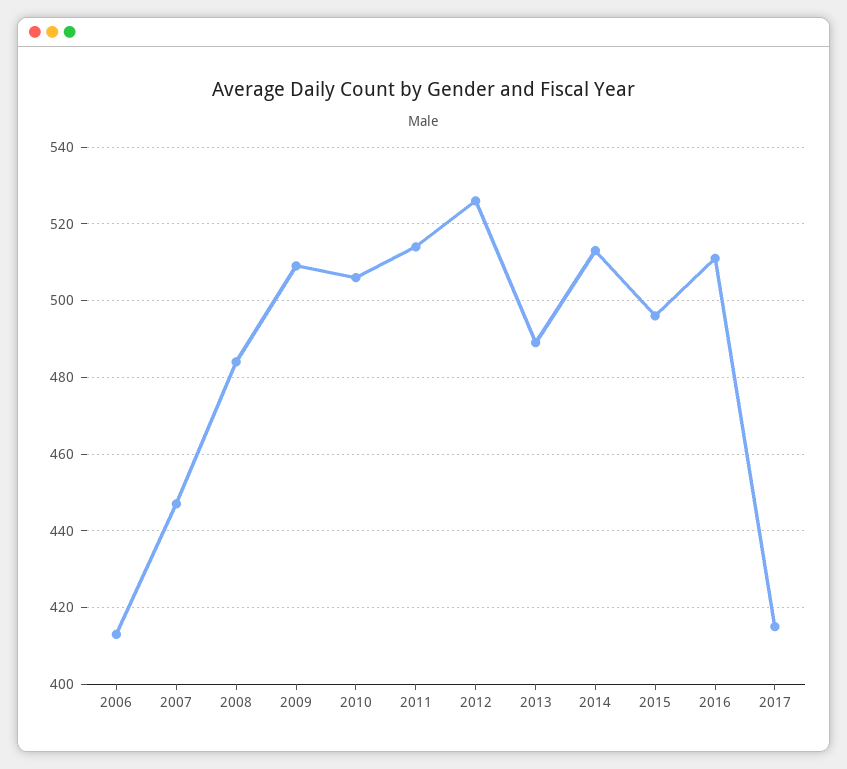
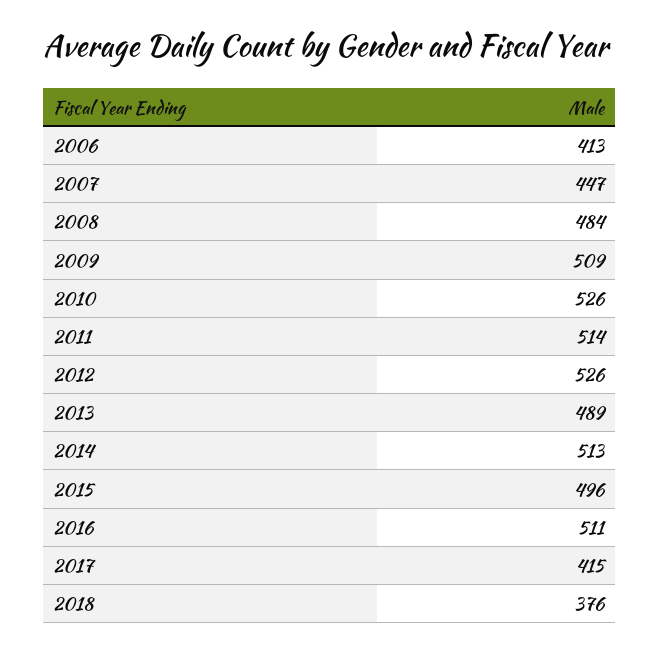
2010: 505 -> 526
2018: none -> 376

